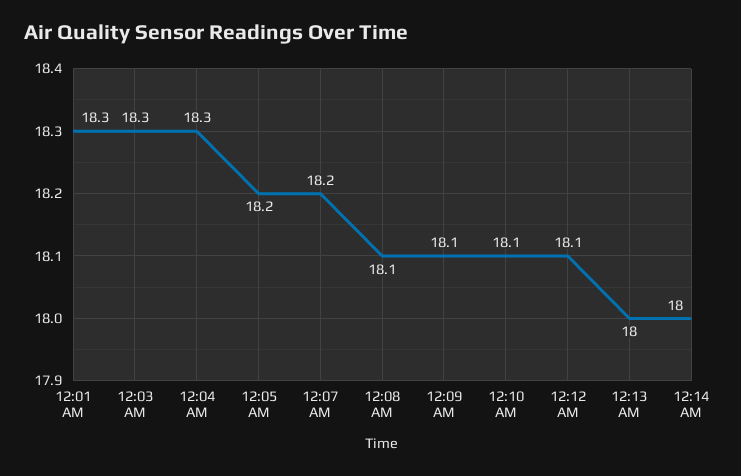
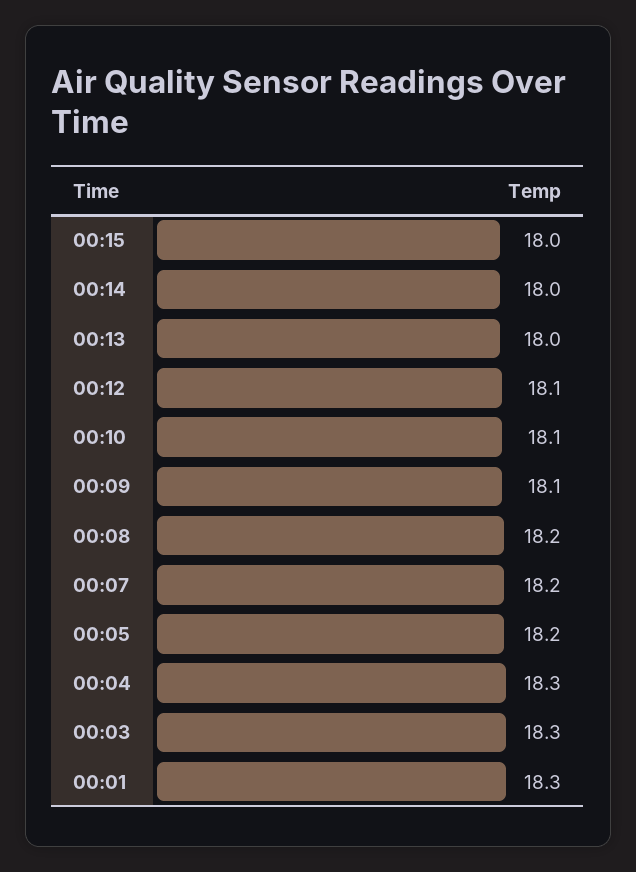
12:08 AM: 18.1 -> 18.2
00:15: none -> 18

